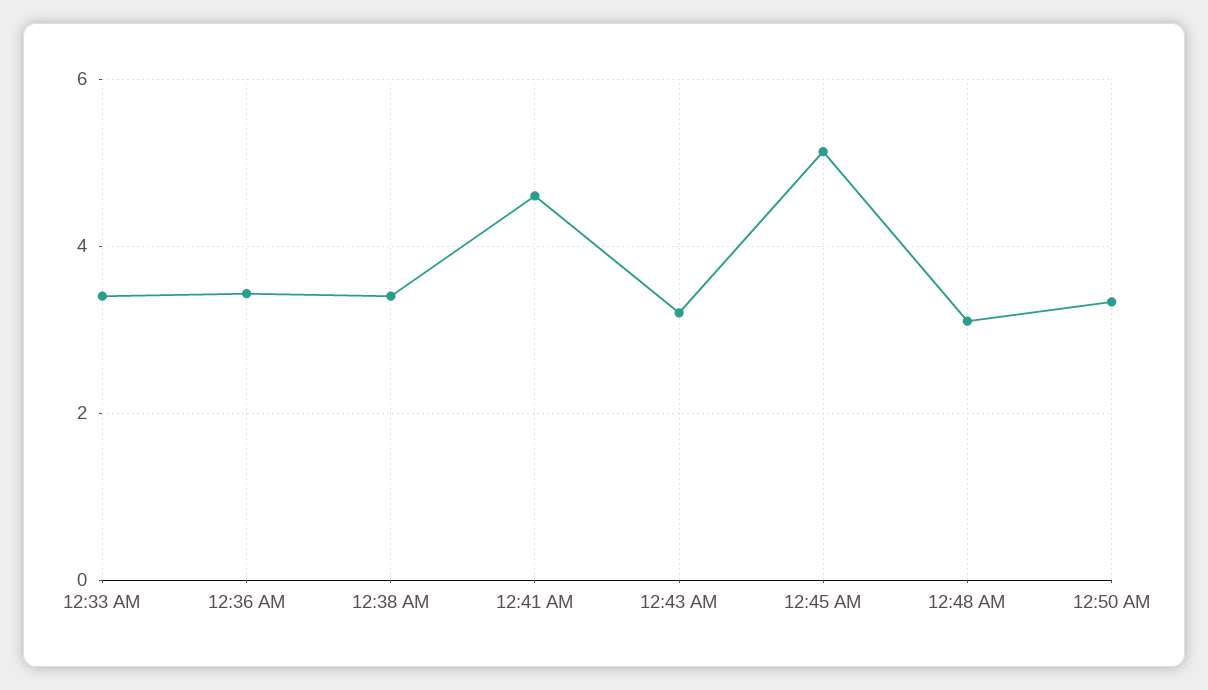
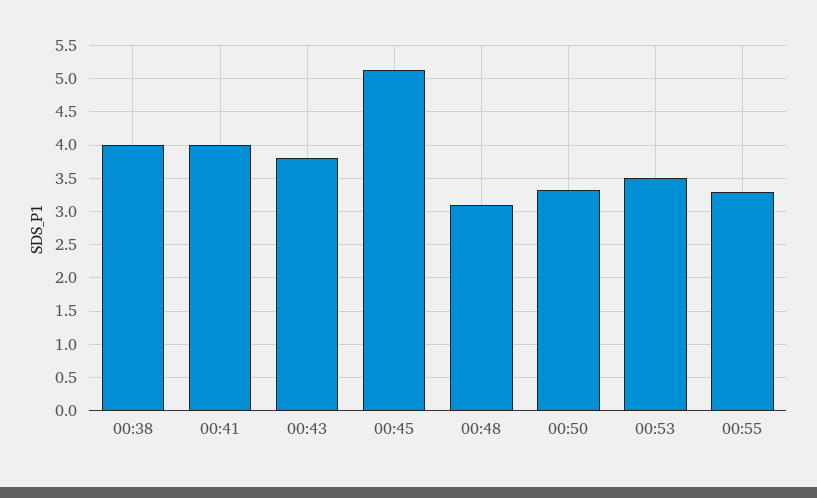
12:33 AM: 3.4 -> none
12:36 AM: 3.4 -> none
12:38 AM: 3.4 -> 4
12:41 AM: 4.6 -> 4
12:43 AM: 3.2 -> 3.8
00:53: none -> 3.5
00:55: none -> 3.3

